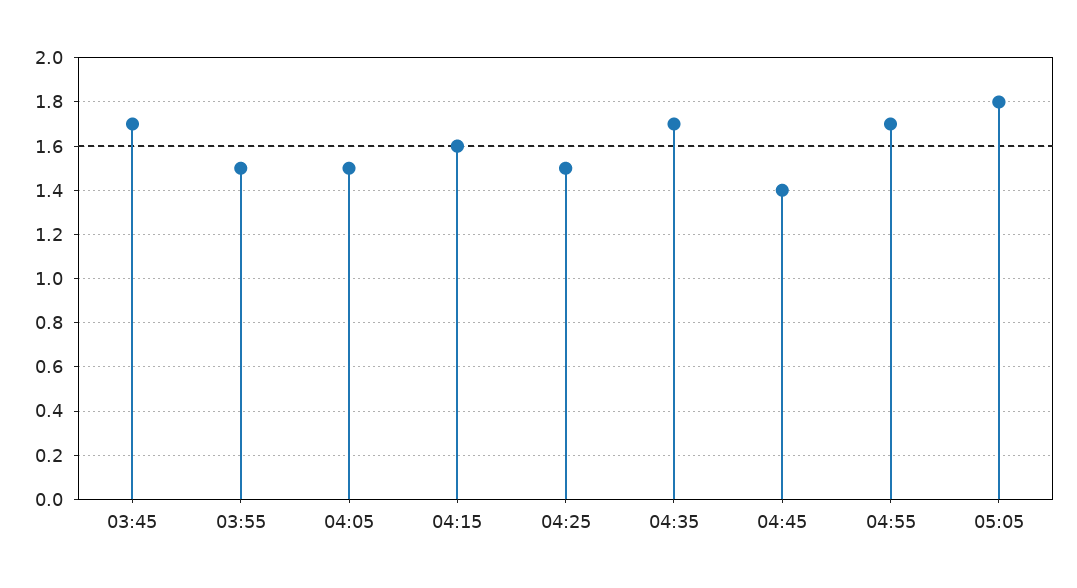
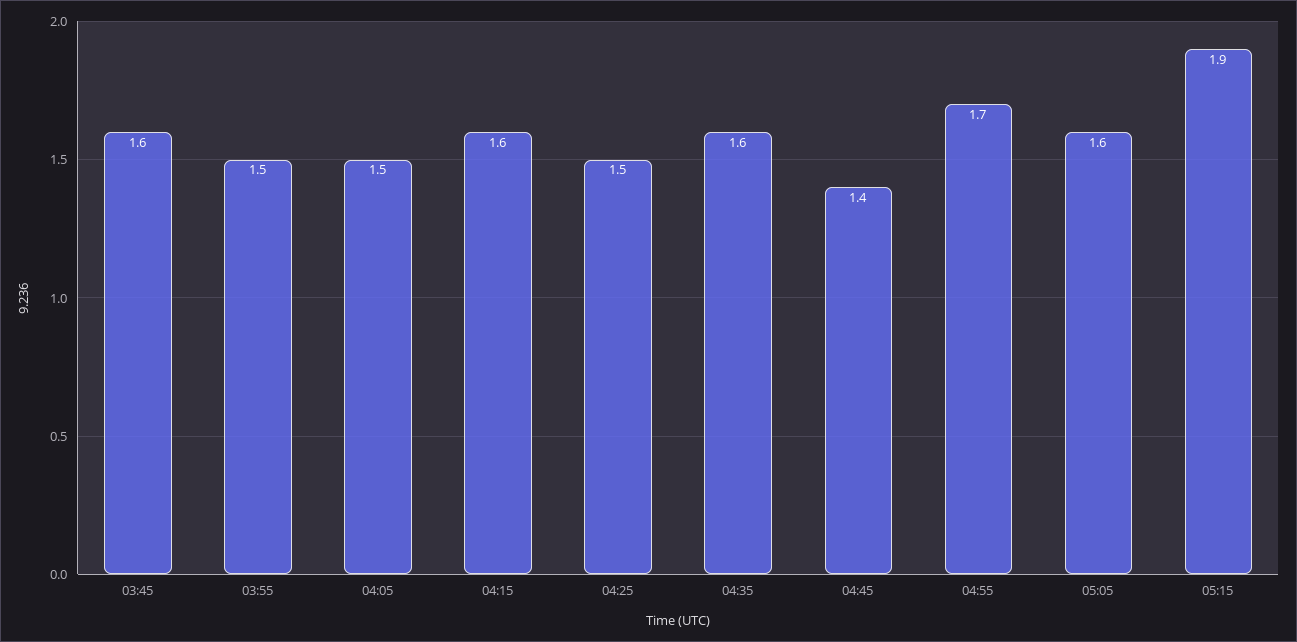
03:45: 1.7 -> 1.6
04:35: 1.7 -> 1.6
05:05: 1.8 -> 1.6
05:15: none -> 1.9

